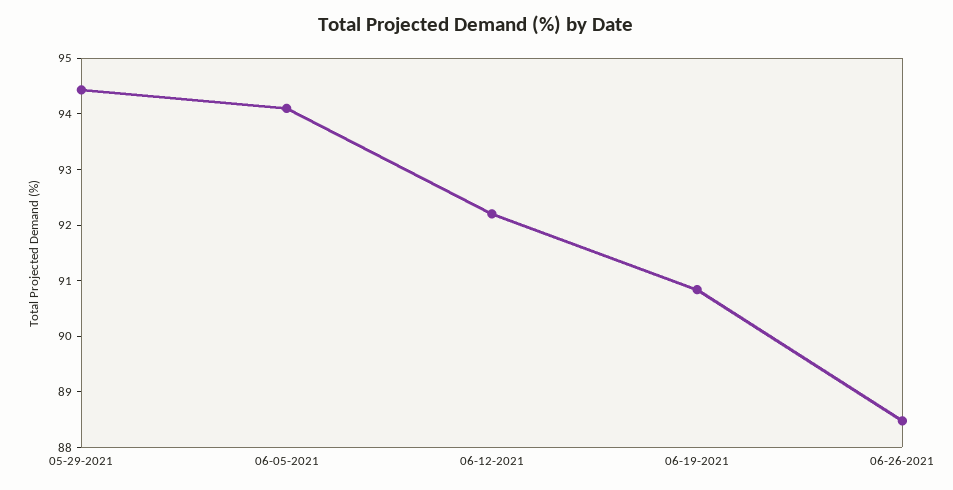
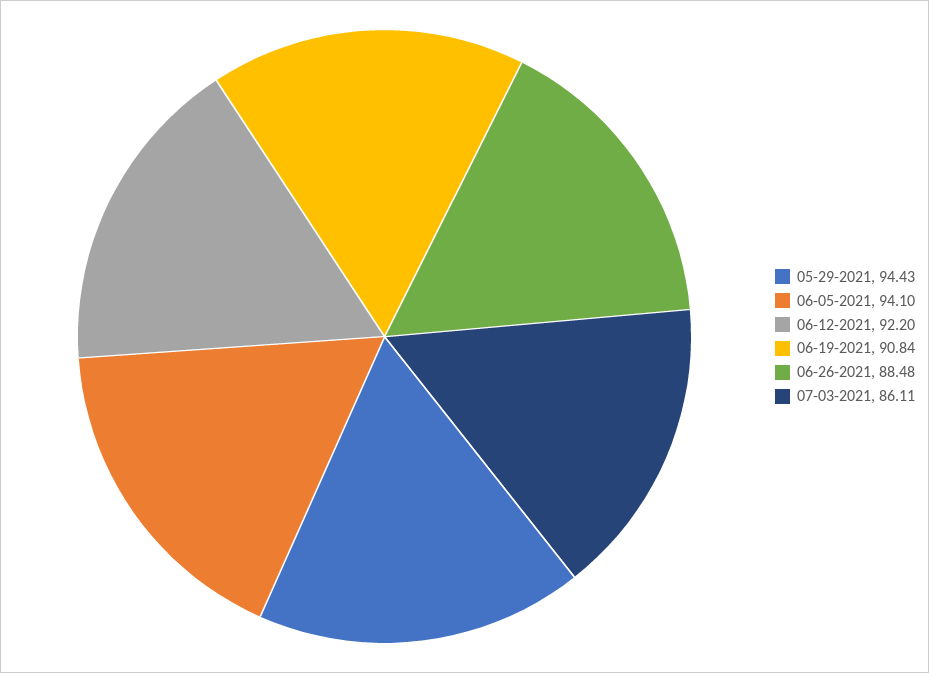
07-03-2021: none -> 86.11

